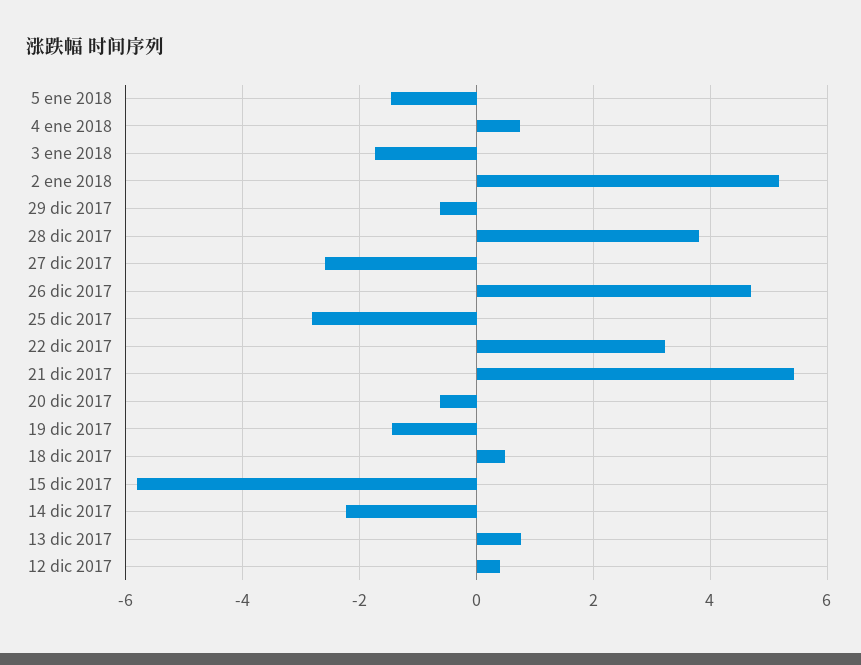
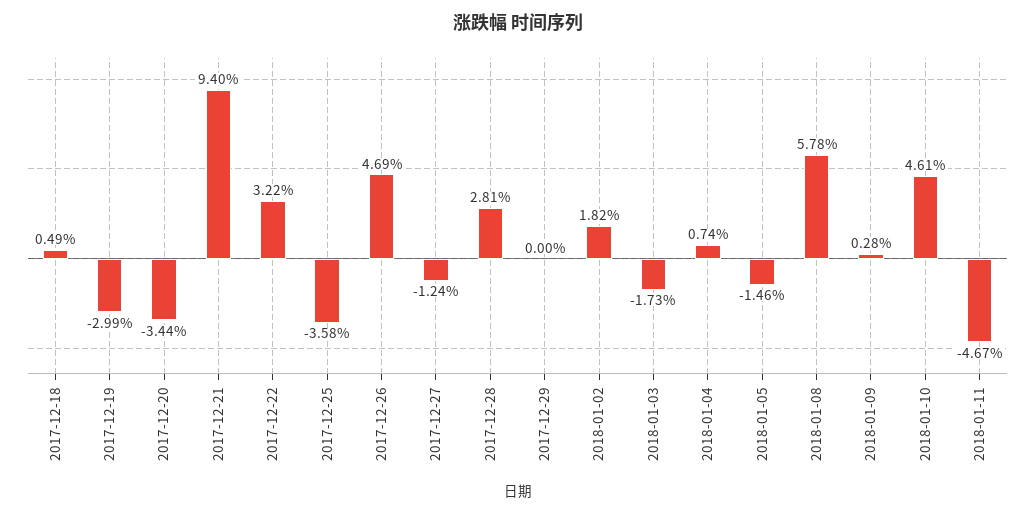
2 ene 2018: 5.2 -> 1.82
29 dic 2017: -0.6 -> 0
28 dic 2017: 3.8 -> 2.81
27 dic 2017: -2.6 -> -1.24
25 dic 2017: -2.8 -> -3.58
21 dic 2017: 5.4 -> 9.4
20 dic 2017: -0.6 -> -3.44
19 dic 2017: -1.4 -> -2.99
15 dic 2017: -5.8 -> none
14 dic 2017: -2.2 -> none
13 dic 2017: 0.8 -> none
12 dic 2017: 0.4 -> none
2018-01-08: none -> 5.78
2018-01-09: none -> 0.28
2018-01-10: none -> 4.61
2018-01-11: none -> -4.67

